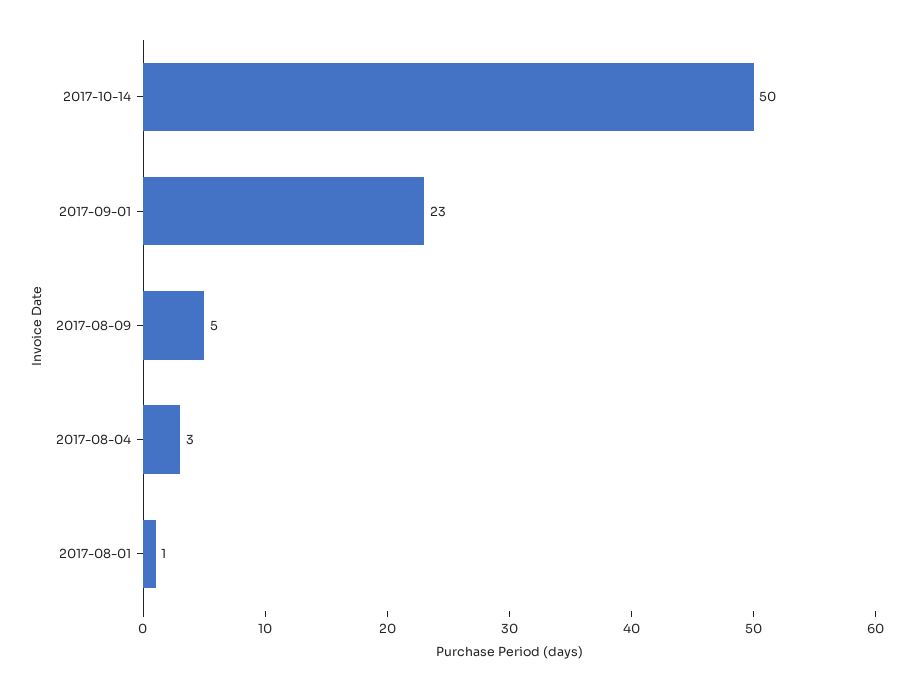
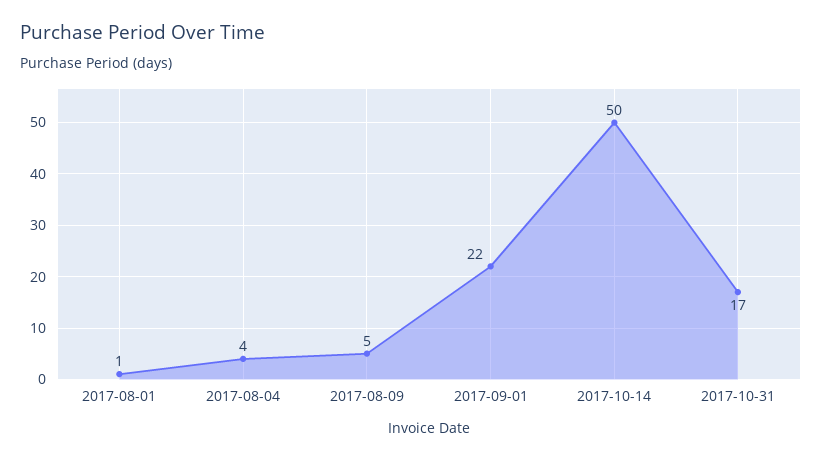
2017-09-01: 23 -> 22
2017-08-04: 3 -> 4
2017-10-31: none -> 17

